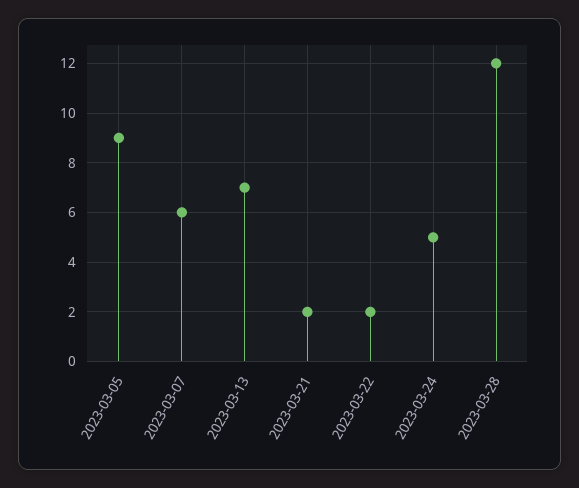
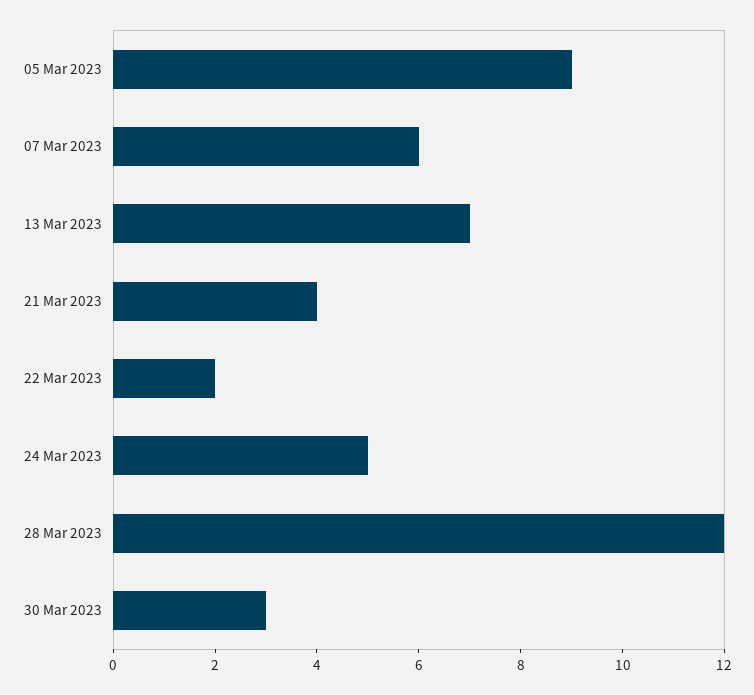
2023-03-21: 2 -> 4
30 Mar 2023: none -> 3

